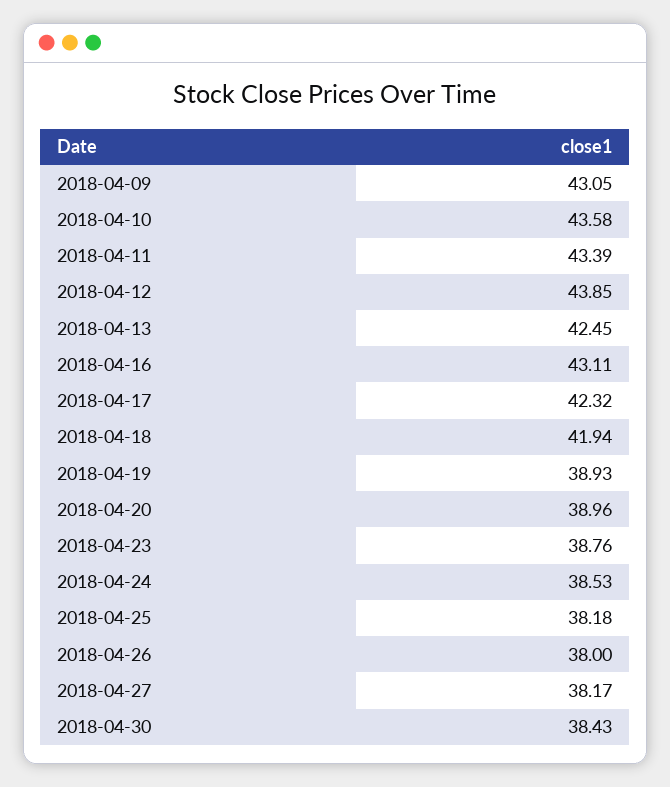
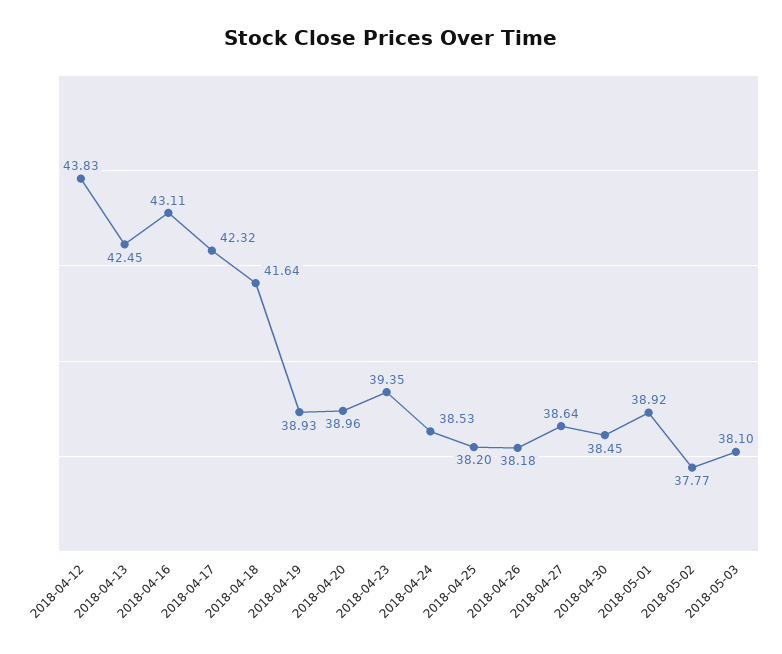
2018-04-09: 43.05 -> none
2018-04-10: 43.58 -> none
2018-04-11: 43.39 -> none
2018-04-12: 43.85 -> 43.83
2018-04-18: 41.94 -> 41.64
2018-04-23: 38.76 -> 39.35
2018-04-25: 38.18 -> 38.2
2018-04-26: 38 -> 38.18
2018-04-27: 38.17 -> 38.64
2018-04-30: 38.43 -> 38.45
2018-05-01: none -> 38.92
2018-05-02: none -> 37.77
2018-05-03: none -> 38.1

